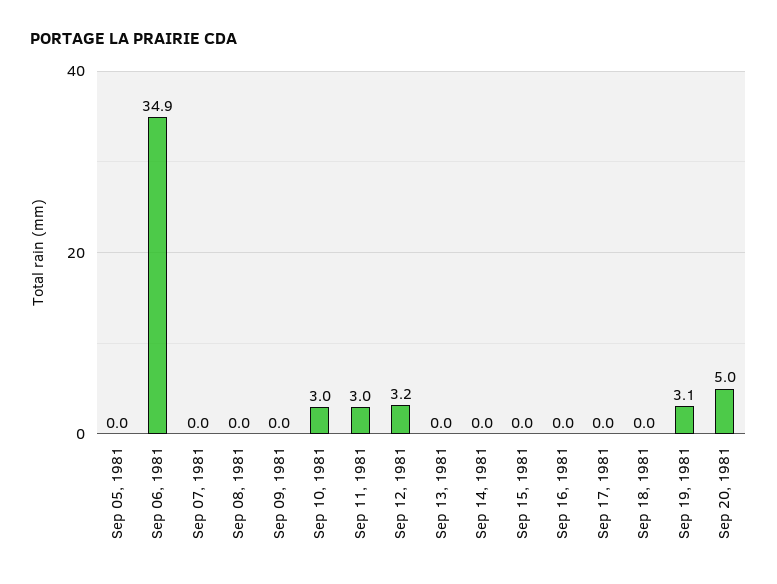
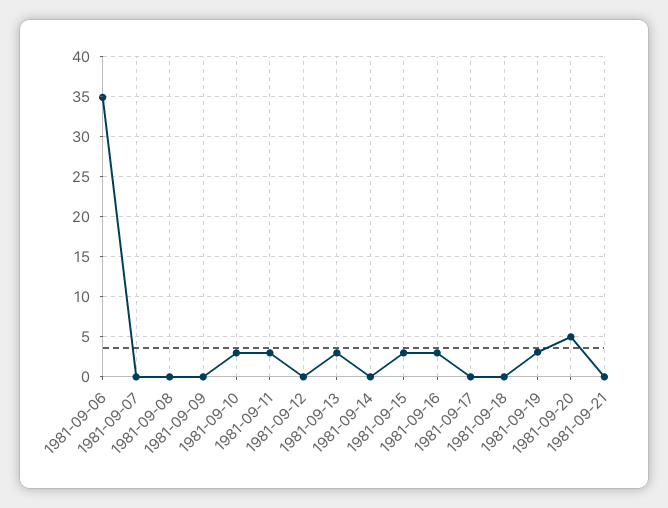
Sep 05, 1981: 0 -> none
Sep 12, 1981: 3.2 -> 0
Sep 13, 1981: 0 -> 3
Sep 15, 1981: 0 -> 3
Sep 16, 1981: 0 -> 3
1981-09-21: none -> 0

